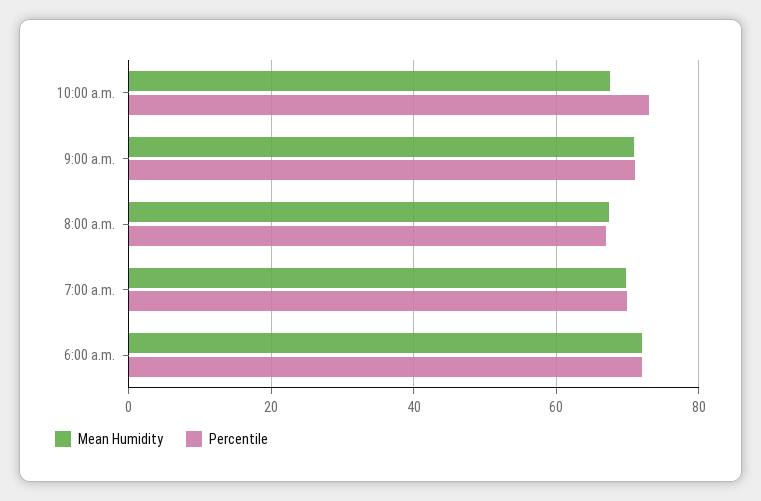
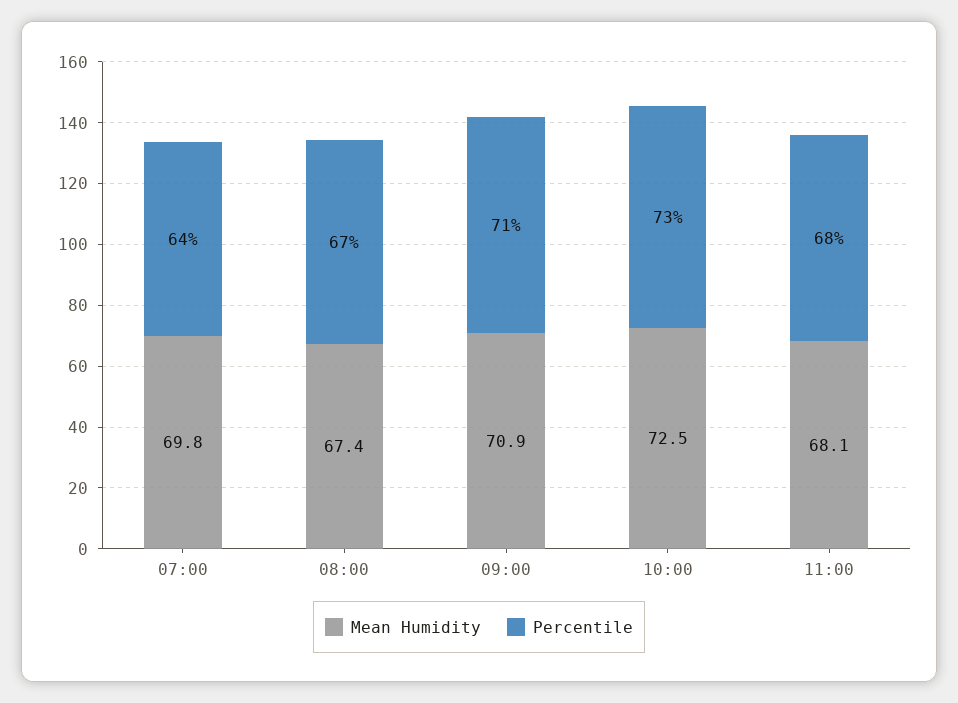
Mean Humidity, 10:00 a.m.: 68 -> 72.5
Percentile, 7:00 a.m.: 70 -> 64
Mean Humidity, 6:00 a.m.: 72 -> none
Percentile, 6:00 a.m.: 72 -> none
Mean Humidity, 11:00: none -> 68.1
Percentile, 11:00: none -> 68

